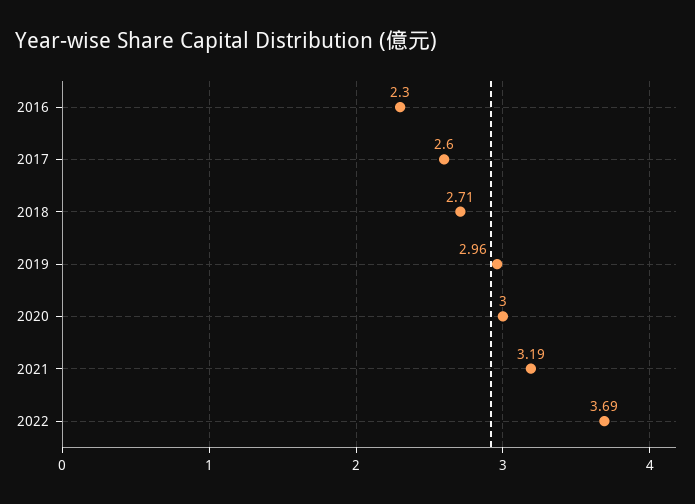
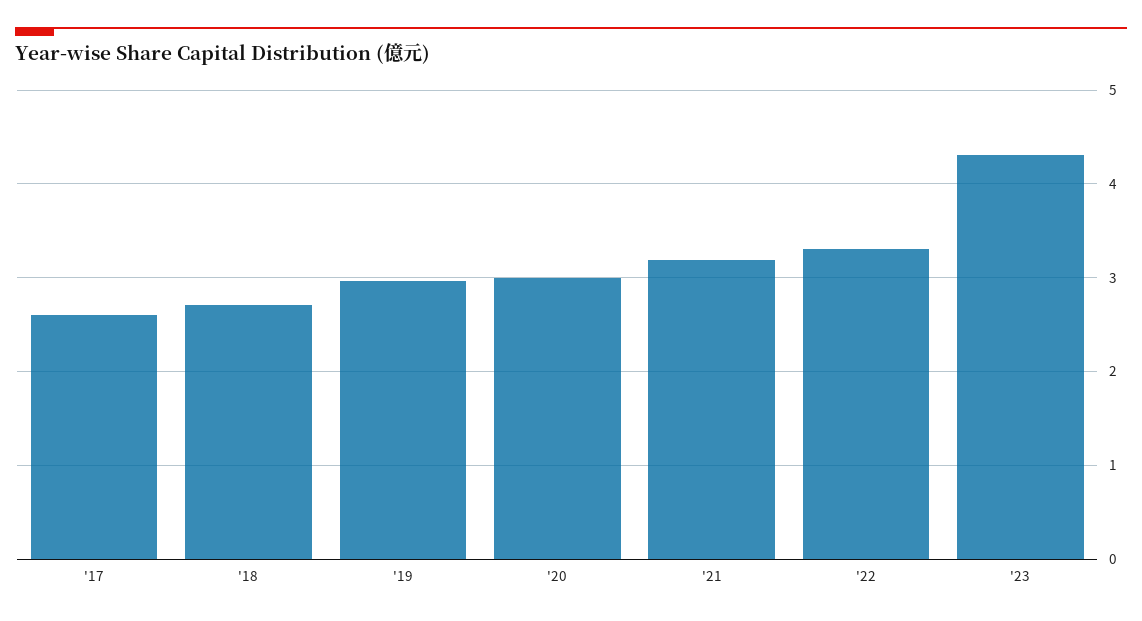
2016: 2.3 -> none
2022: 3.69 -> 3.3
'23: none -> 4.3

